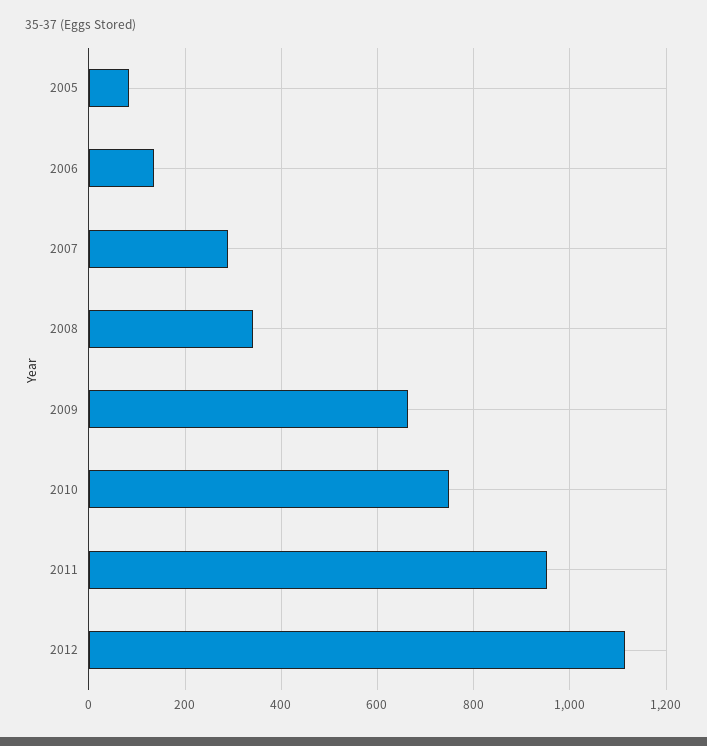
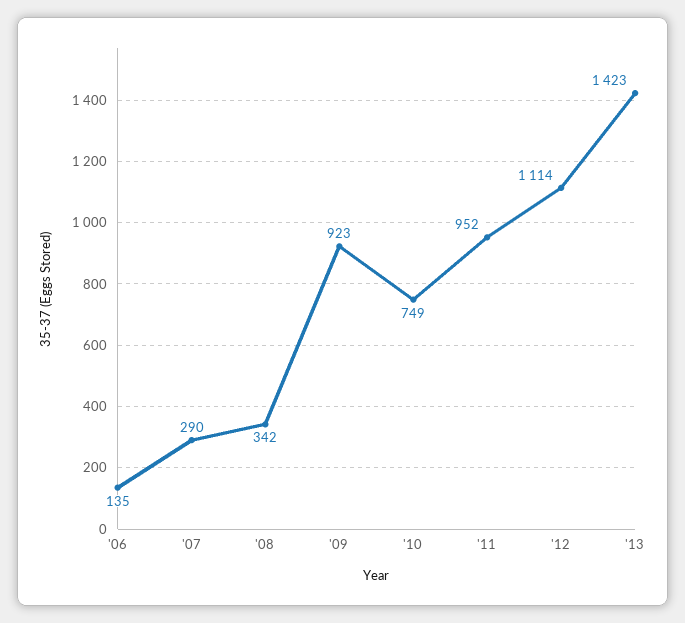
2005: 80 -> none
2009: 660 -> 923
'13: none -> 1423

